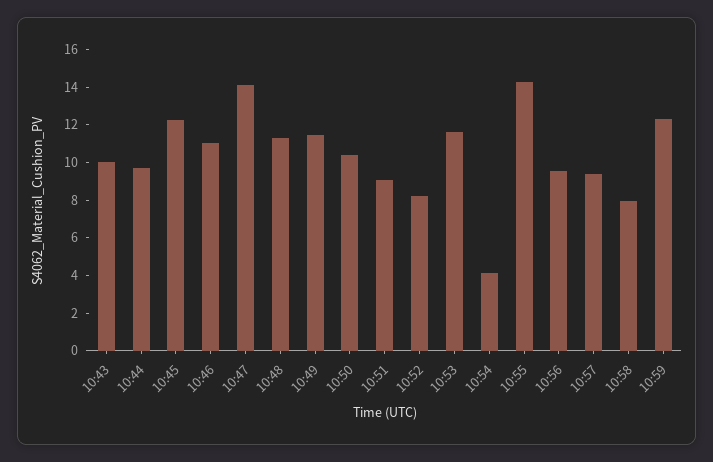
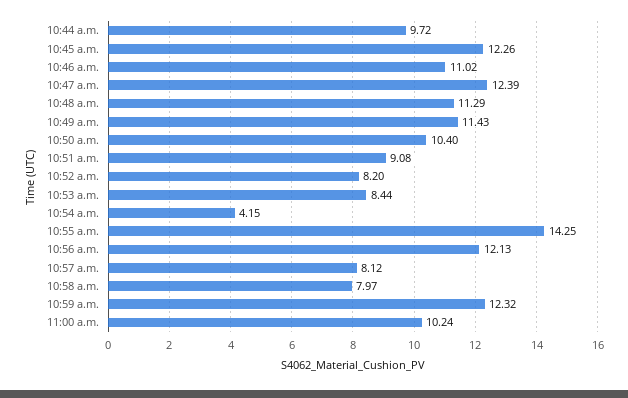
10:43: 10 -> none
10:47: 14 -> 12.39
10:53: 11.5 -> 8.44
10:56: 9.5 -> 12.13
10:57: 9.5 -> 8.12
11:00 a.m.: none -> 10.24

